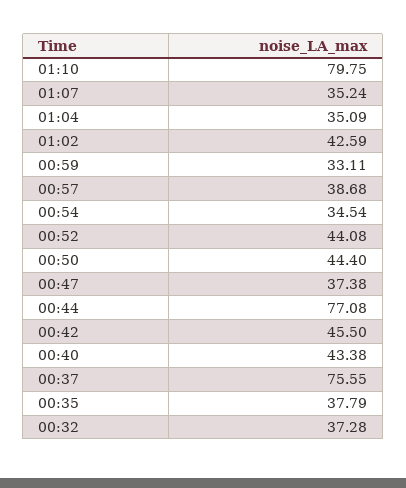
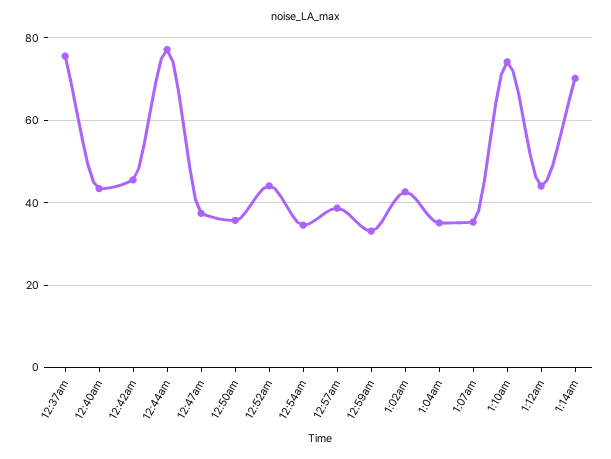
01:10: 79.75 -> 74
00:50: 44.4 -> 36
00:35: 37.79 -> none
00:32: 37.28 -> none
1:12am: none -> 44
1:14am: none -> 70

